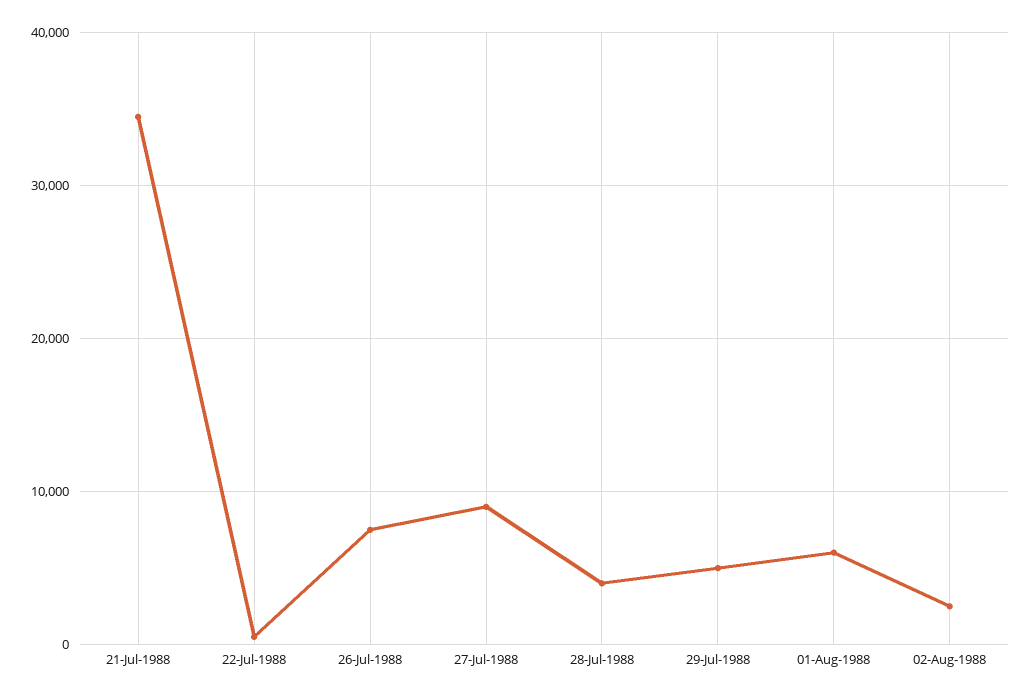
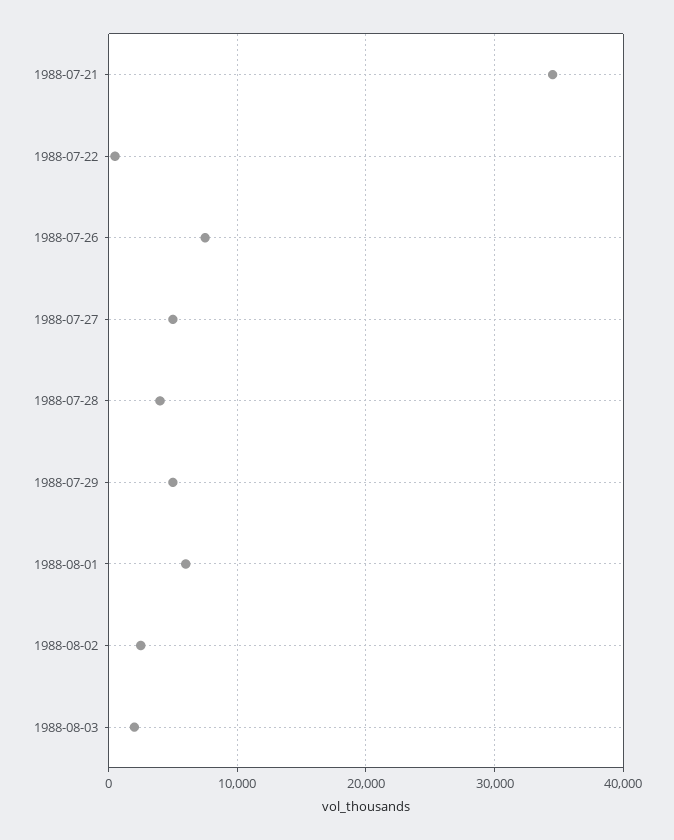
27-Jul-1988: 9000 -> 5000
1988-08-03: none -> 2000

